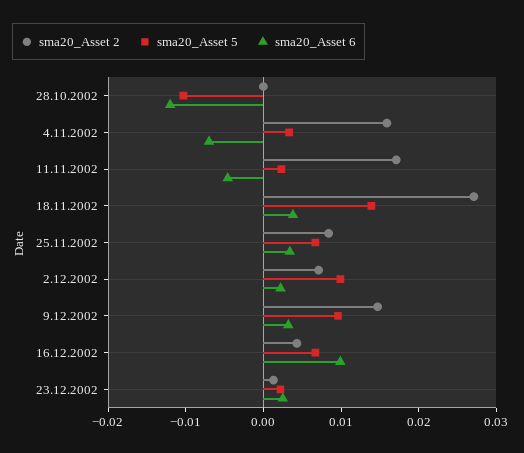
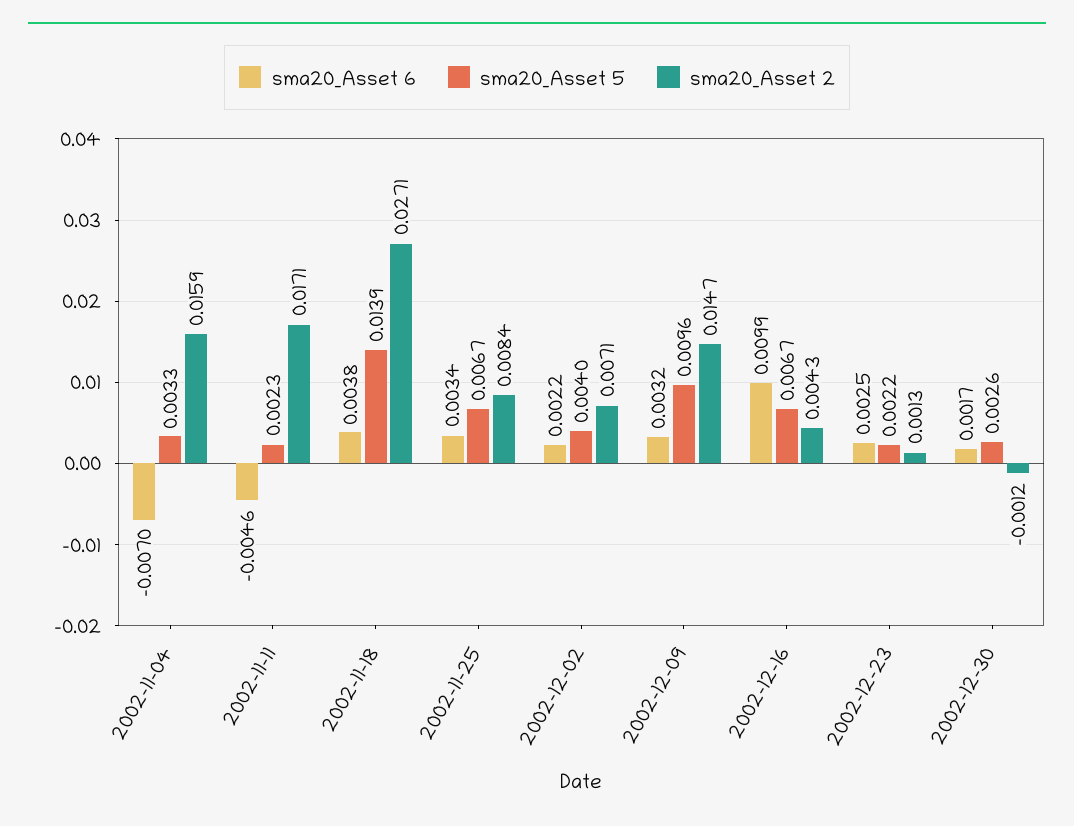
sma20_Asset 2, 28.10.2002: 0 -> none
sma20_Asset 5, 28.10.2002: -0.01 -> none
sma20_Asset 6, 28.10.2002: -0.012 -> none
sma20_Asset 5, 2.12.2002: 0.01 -> 0.004
sma20_Asset 6, 2002-12-30: none -> 0.0017
sma20_Asset 5, 2002-12-30: none -> 0.0026
sma20_Asset 2, 2002-12-30: none -> -0.0012

